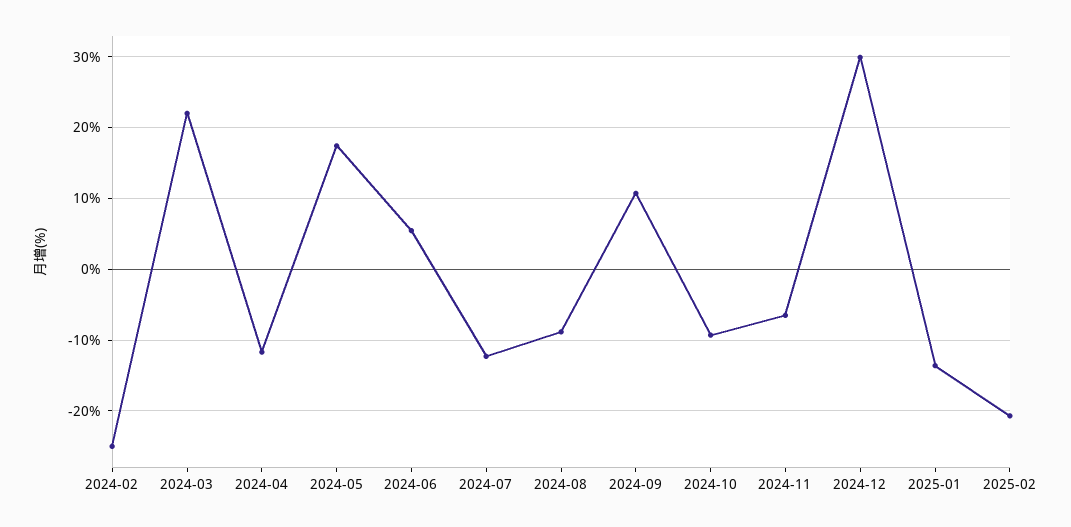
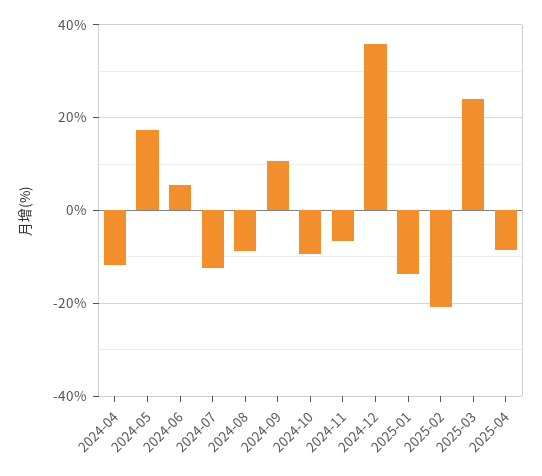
2024-02: -25 -> none
2024-03: 22 -> none
2024-12: 30 -> 36
2025-03: none -> 24
2025-04: none -> -8

